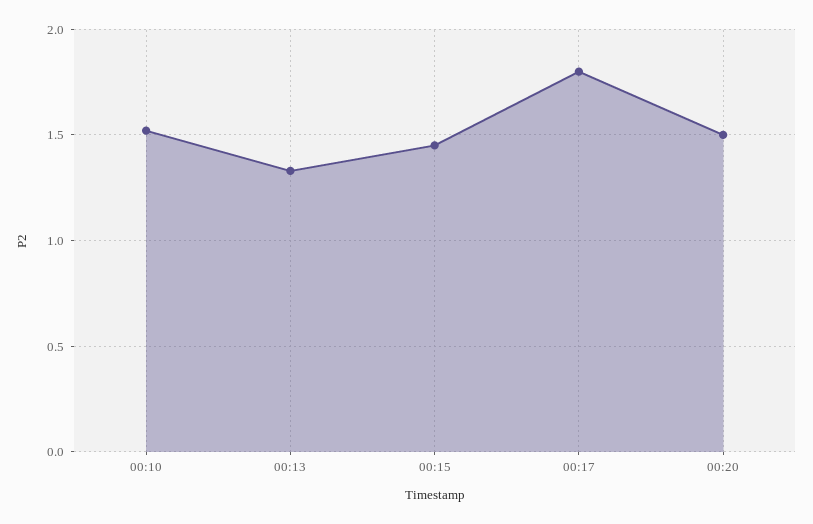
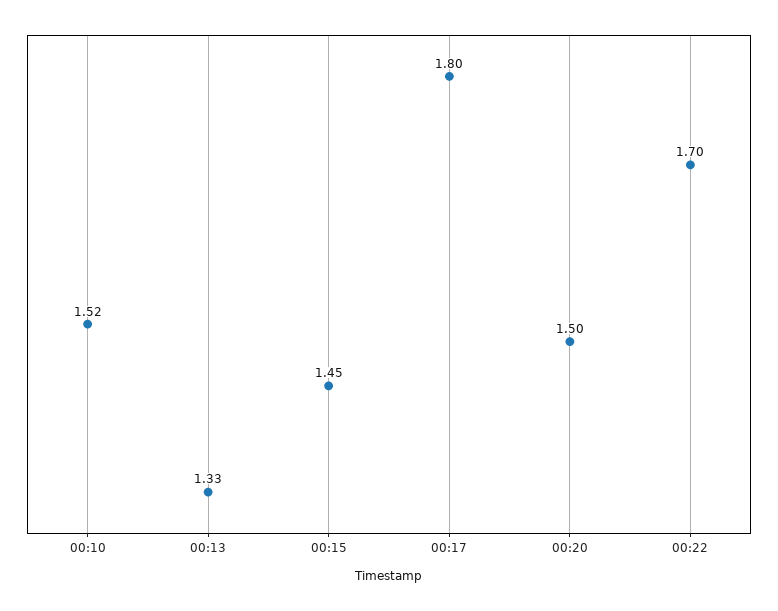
00:22: none -> 1.7

